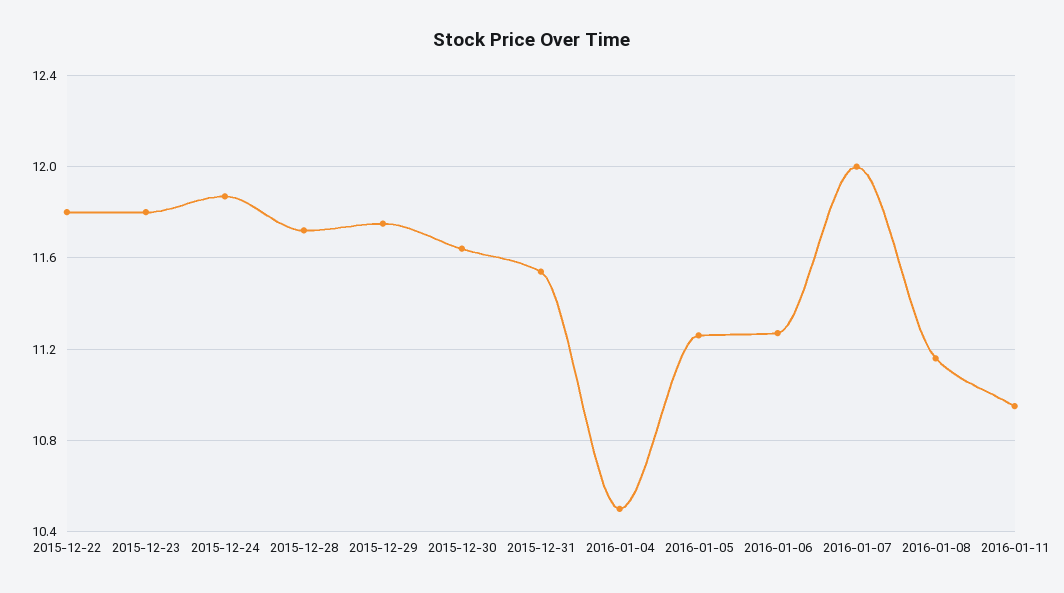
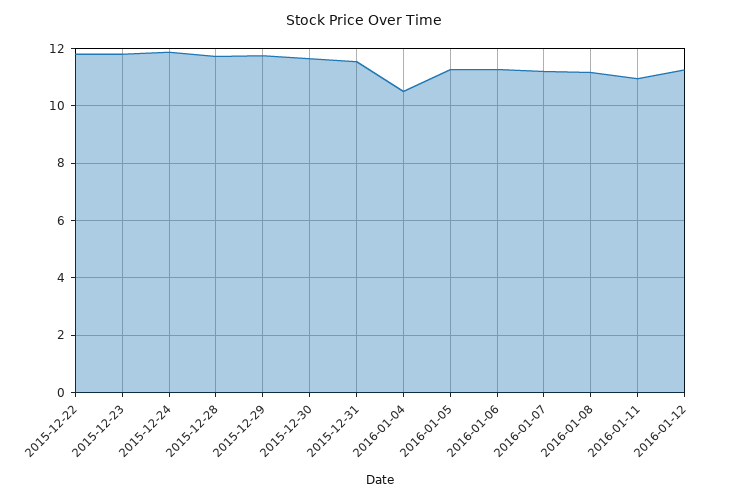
2016-01-07: 12 -> 11.25
2016-01-12: none -> 11.25

